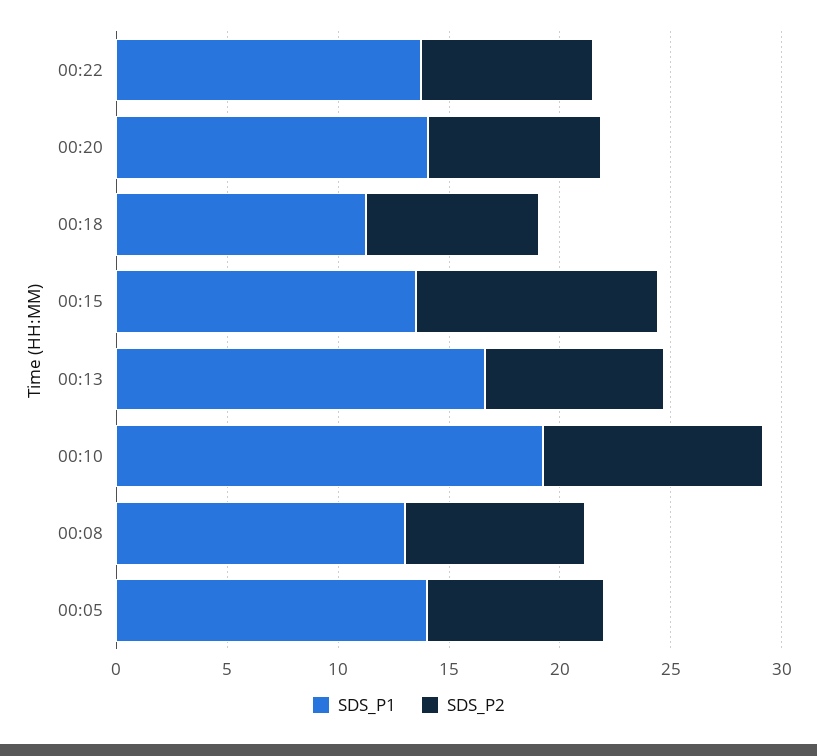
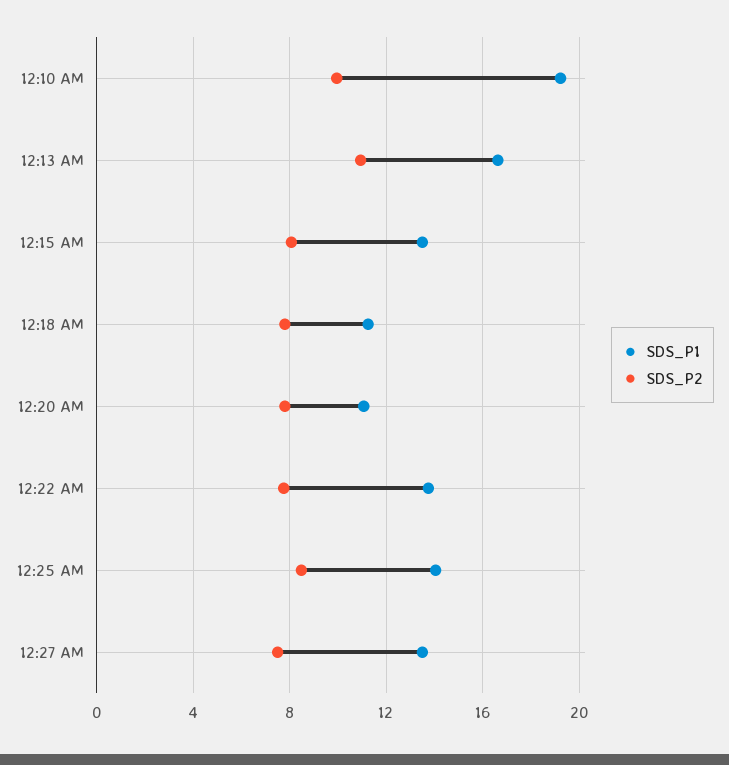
SDS_P1, 00:20: 14 -> 11
SDS_P2, 00:15: 11 -> 8
SDS_P2, 00:13: 8 -> 11
SDS_P1, 00:08: 13 -> none
SDS_P2, 00:08: 8 -> none
SDS_P1, 00:05: 14 -> none
SDS_P2, 00:05: 8 -> none
SDS_P1, 12:25 AM: none -> 14
SDS_P2, 12:25 AM: none -> 8.5
SDS_P1, 12:27 AM: none -> 13.5
SDS_P2, 12:27 AM: none -> 7.5

